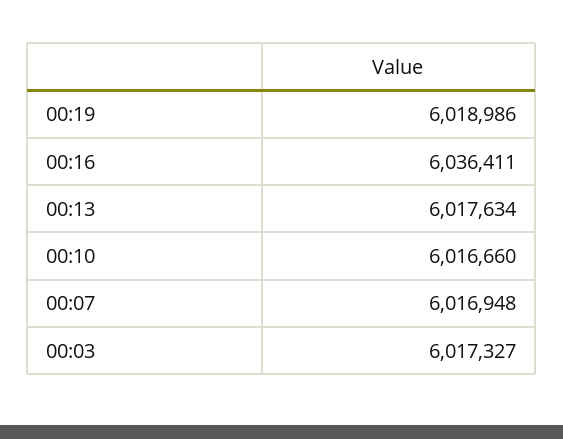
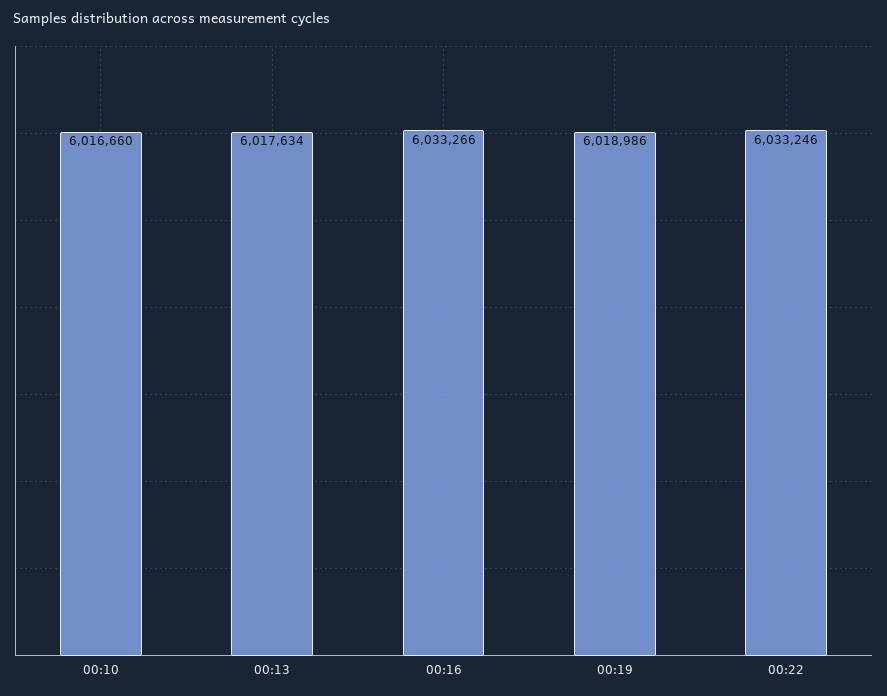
00:16: 6036411 -> 6033266
00:07: 6016948 -> none
00:03: 6017327 -> none
00:22: none -> 6033246

